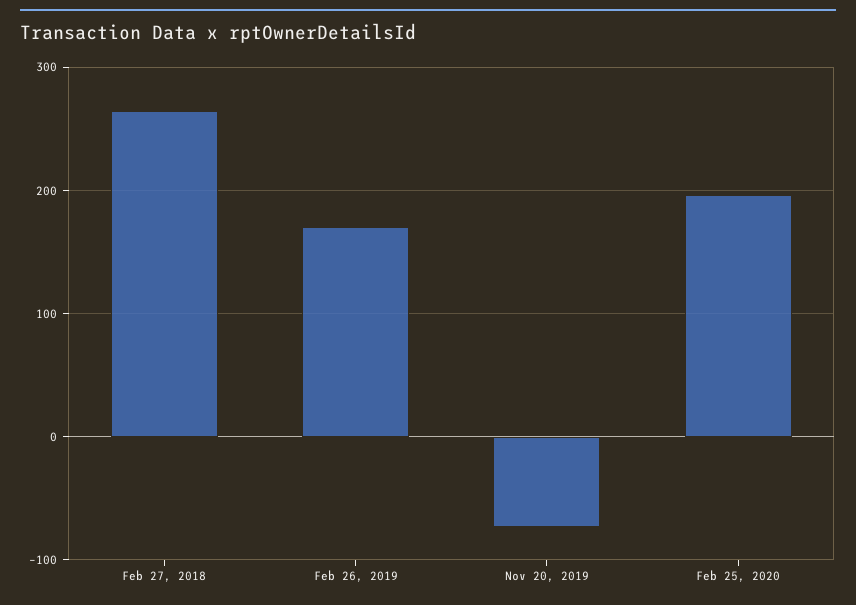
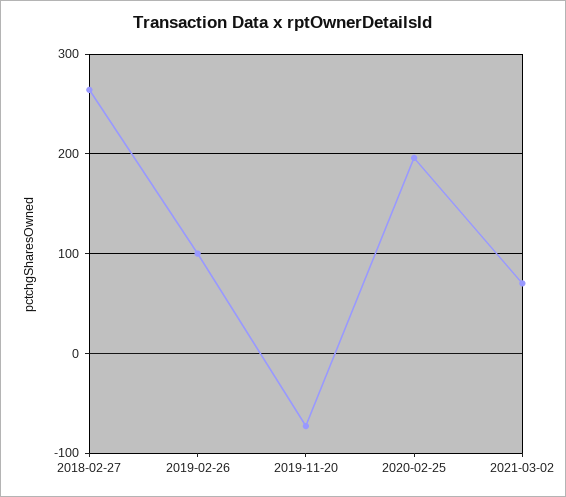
Feb 26, 2019: 170 -> 100
2021-03-02: none -> 70

